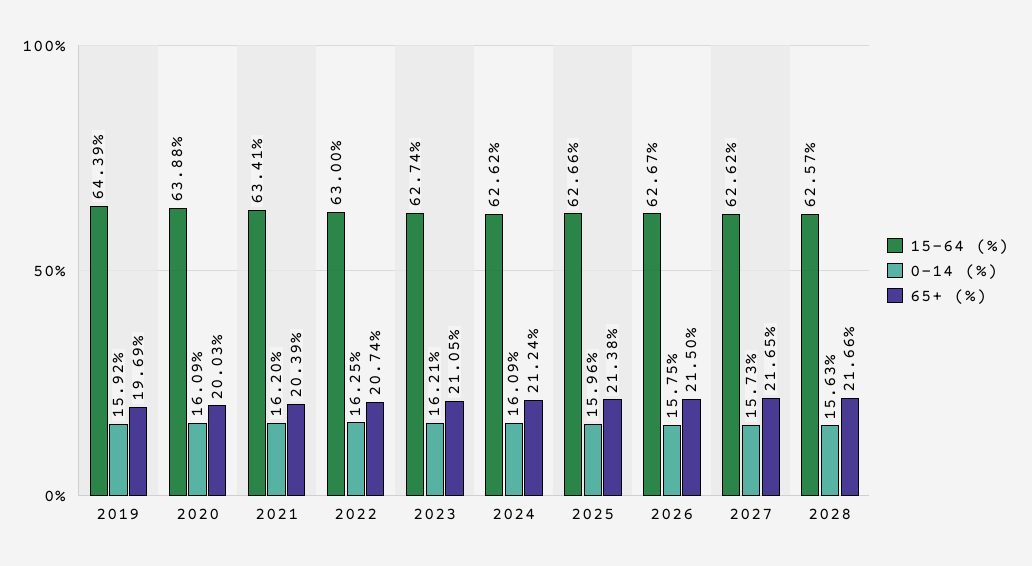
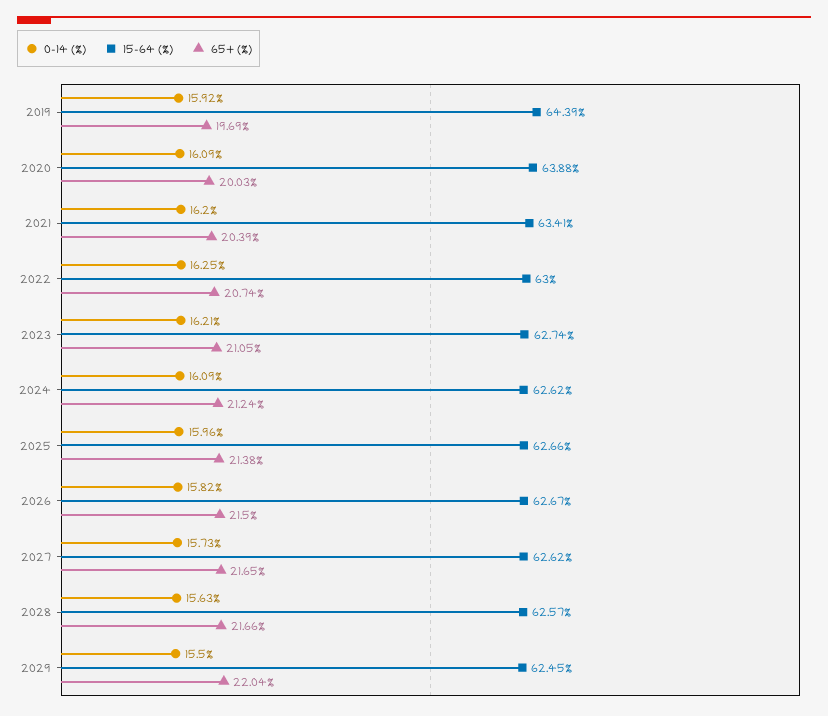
0-14 (%), 2026: 15.75 -> 15.82
0-14 (%), 2029: none -> 15.5
15-64 (%), 2029: none -> 62.45
65+ (%), 2029: none -> 22.04

